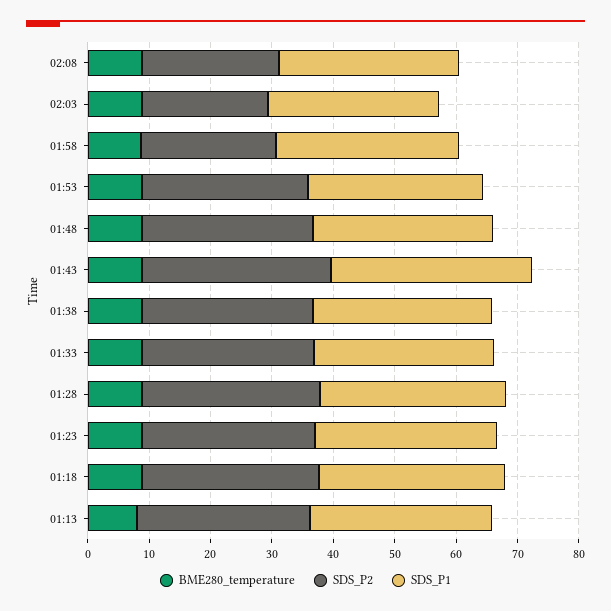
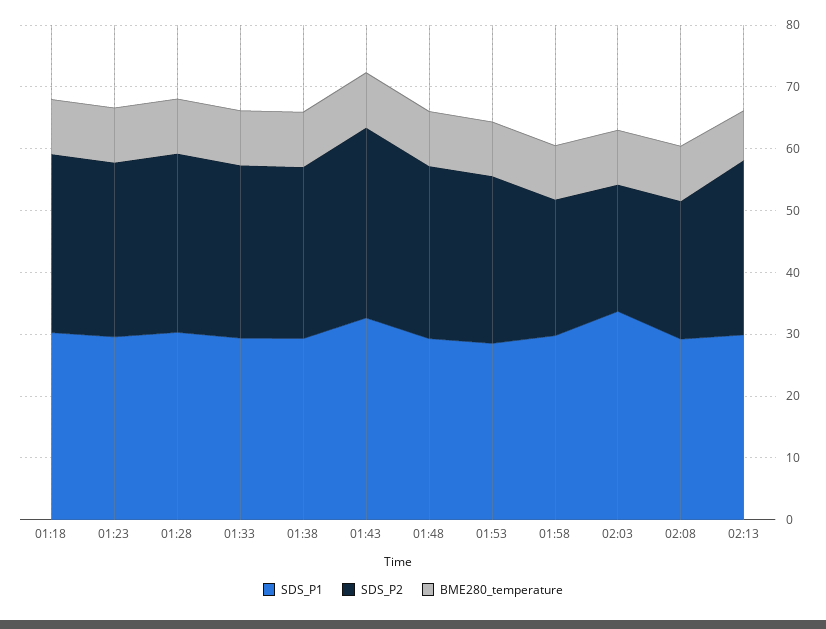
SDS_P1, 02:03: 28 -> 34
BME280_temperature, 01:13: 8 -> none
SDS_P2, 01:13: 28 -> none
SDS_P1, 01:13: 30 -> none
SDS_P1, 02:13: none -> 30
SDS_P2, 02:13: none -> 28
BME280_temperature, 02:13: none -> 8

